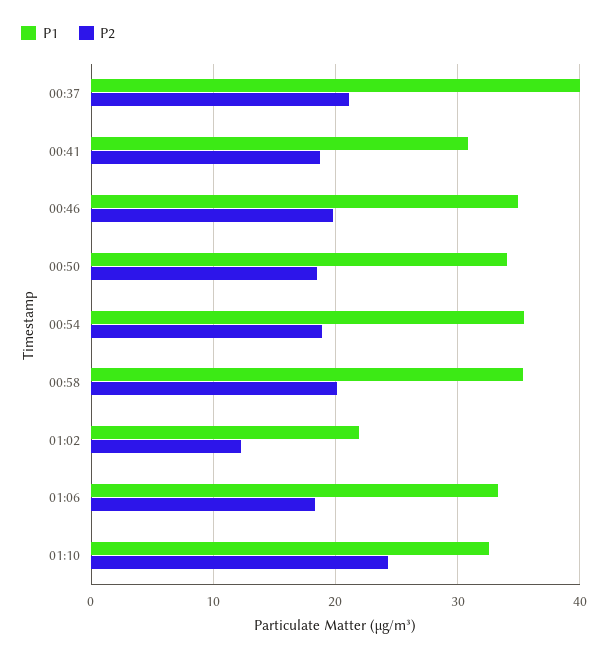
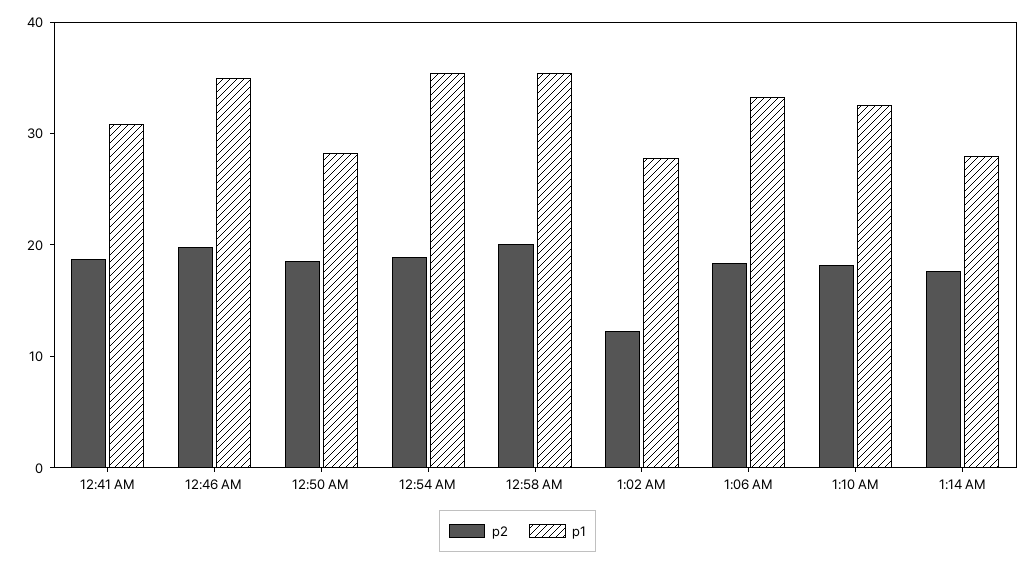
P1, 00:37: 40 -> none
P2, 00:37: 21 -> none
P1, 00:50: 34 -> 28
P1, 01:02: 22 -> 28
P2, 01:10: 24 -> 18
P2, 1:14 AM: none -> 18
P1, 1:14 AM: none -> 28

